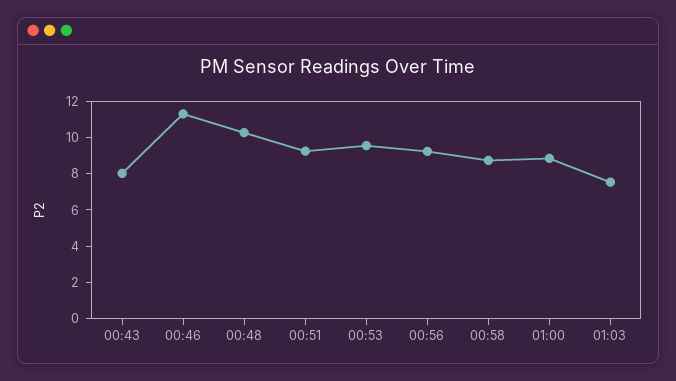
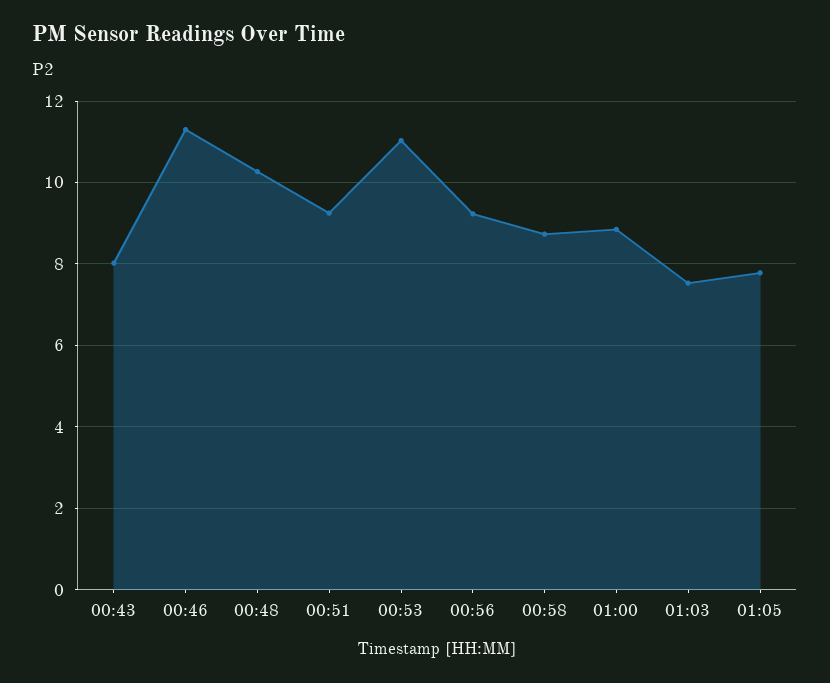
00:53: 9.5 -> 11
01:05: none -> 7.8

